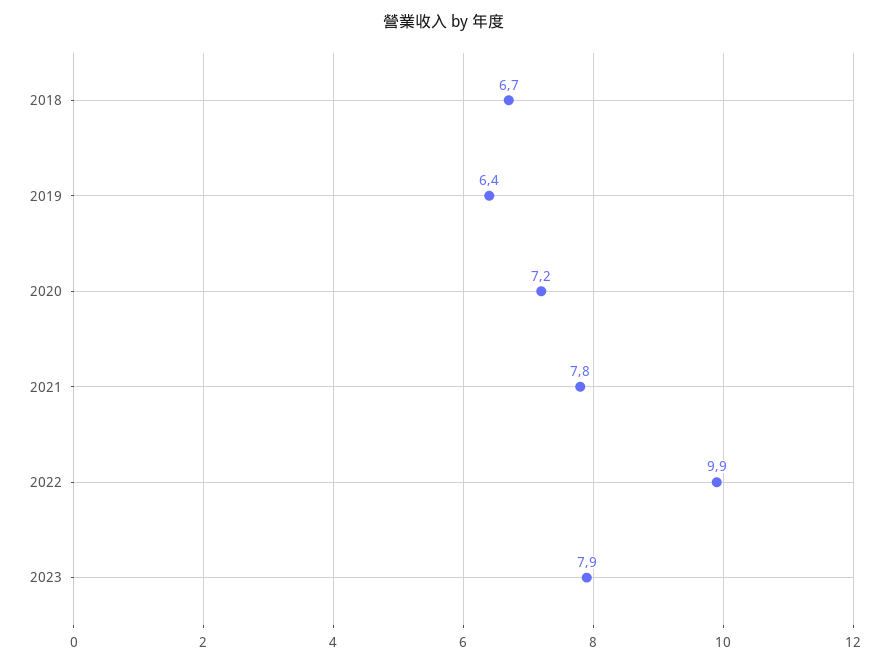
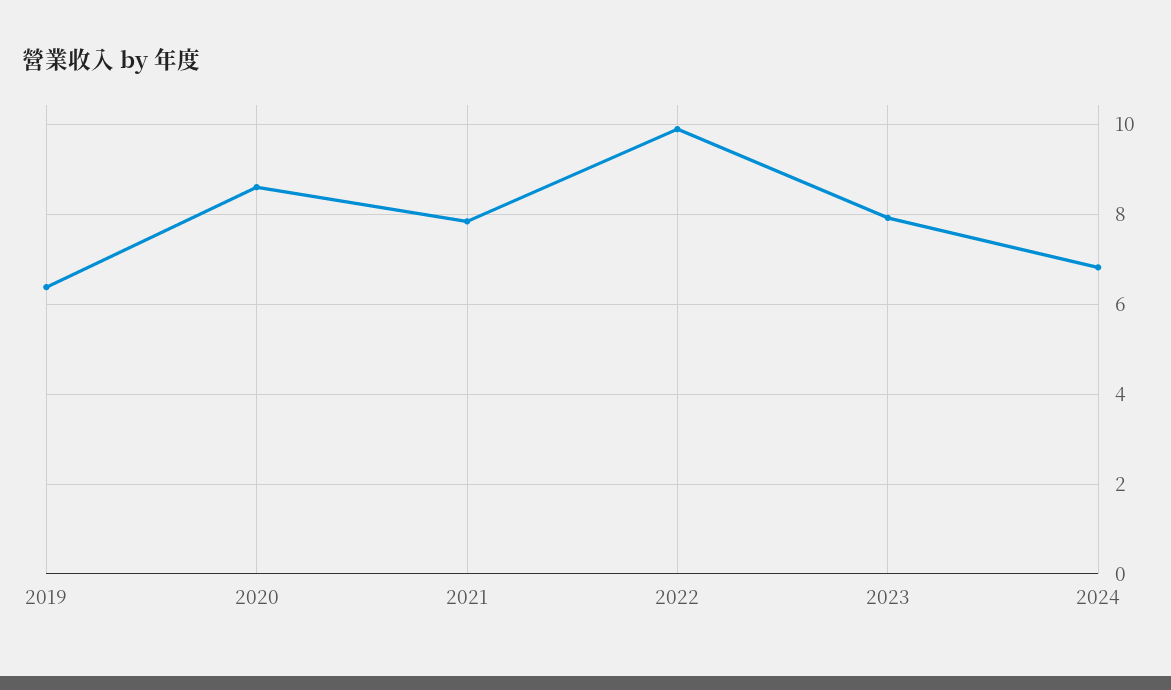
2018: 6.7 -> none
2020: 7.2 -> 8.6
2024: none -> 6.8

